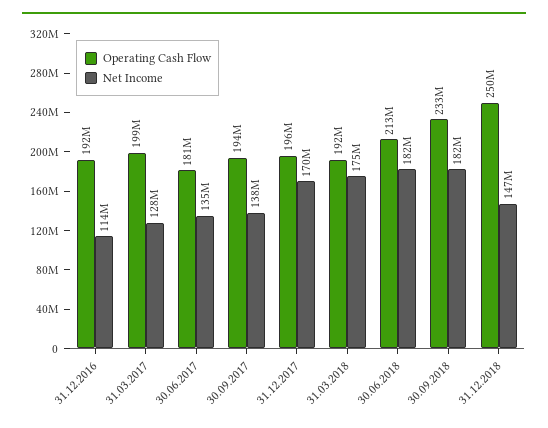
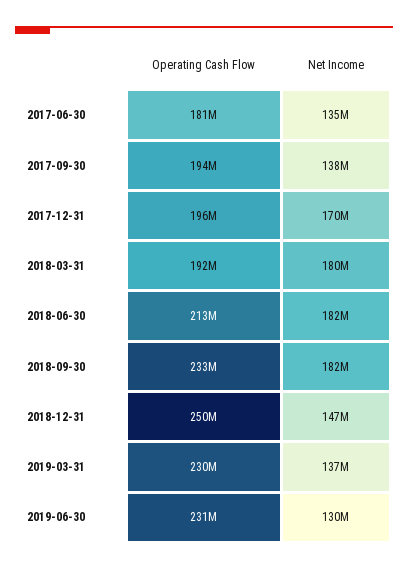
Operating Cash Flow, 31.12.2016: 192000000 -> none
Net Income, 31.12.2016: 114000000 -> none
Operating Cash Flow, 31.03.2017: 199000000 -> none
Net Income, 31.03.2017: 128000000 -> none
Net Income, 31.03.2018: 175000000 -> 180000000
Operating Cash Flow, 2019-03-31: none -> 230000000
Net Income, 2019-03-31: none -> 137000000
Operating Cash Flow, 2019-06-30: none -> 231000000
Net Income, 2019-06-30: none -> 130000000

